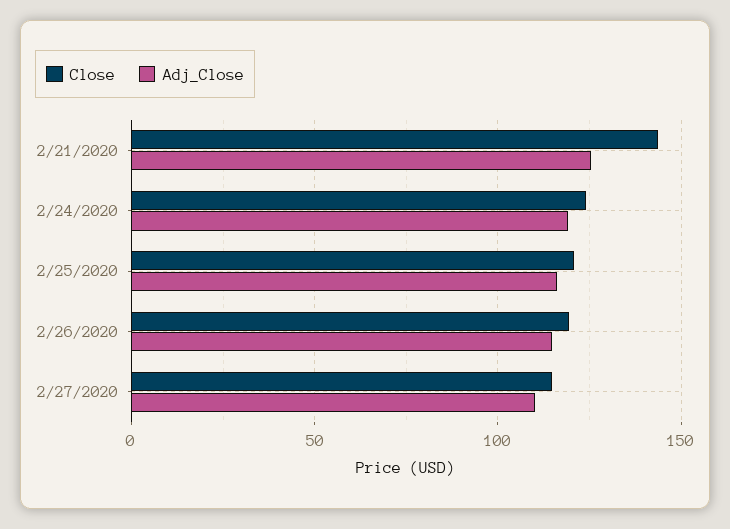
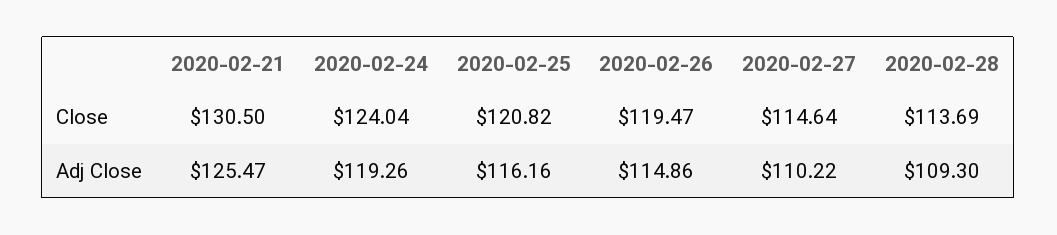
Close, 2/21/2020: 145 -> 130.5
Close, 2020-02-28: none -> 113.69
Adj_Close, 2020-02-28: none -> 109.3

